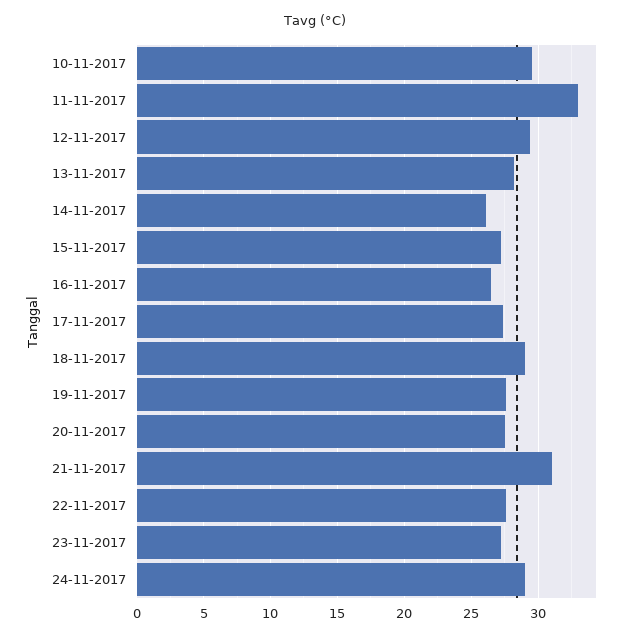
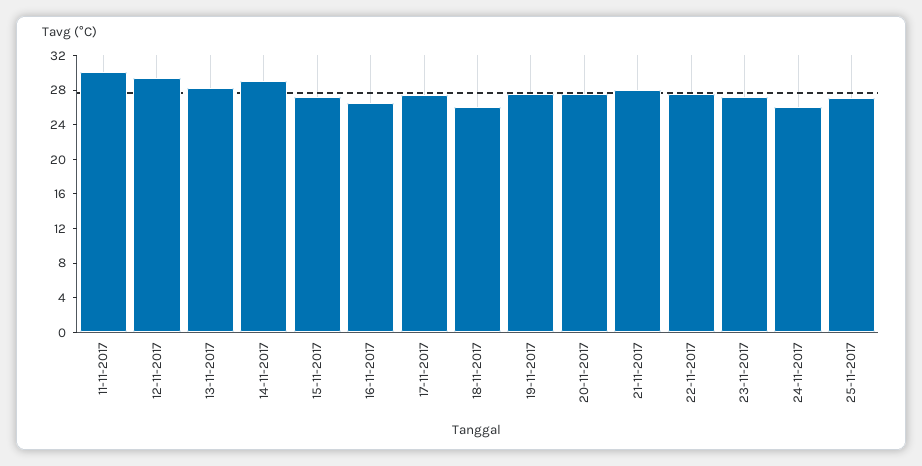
10-11-2017: 29.5 -> none
11-11-2017: 33 -> 30
14-11-2017: 26 -> 29
18-11-2017: 29 -> 26
21-11-2017: 31 -> 28
24-11-2017: 29 -> 26
25-11-2017: none -> 27

